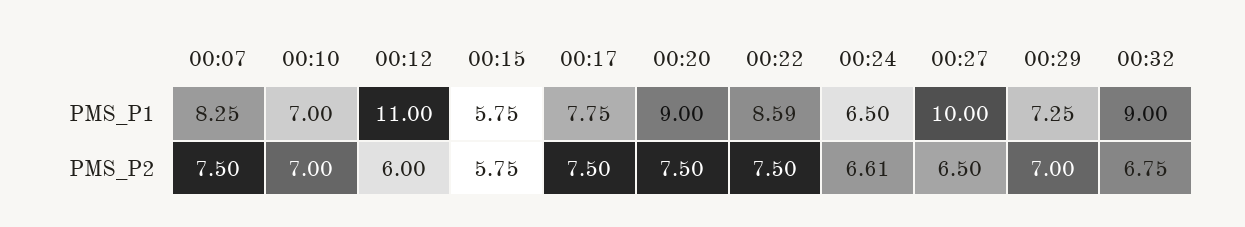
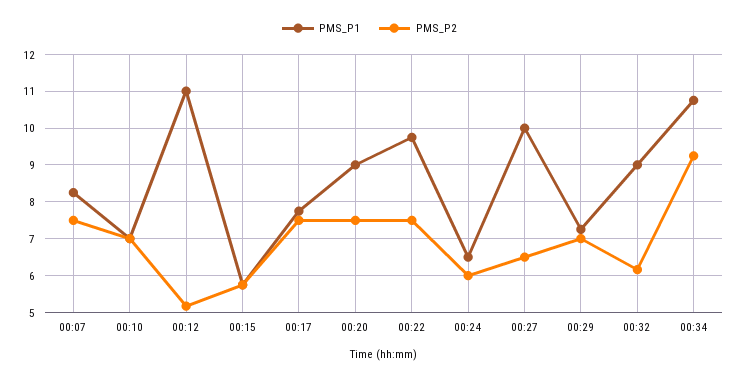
PMS_P1, 00:22: 8.59 -> 9.8
PMS_P2, 00:12: 6 -> 5.2
PMS_P2, 00:24: 6.61 -> 6
PMS_P2, 00:32: 6.75 -> 6.2
PMS_P1, 00:34: none -> 10.8
PMS_P2, 00:34: none -> 9.2

